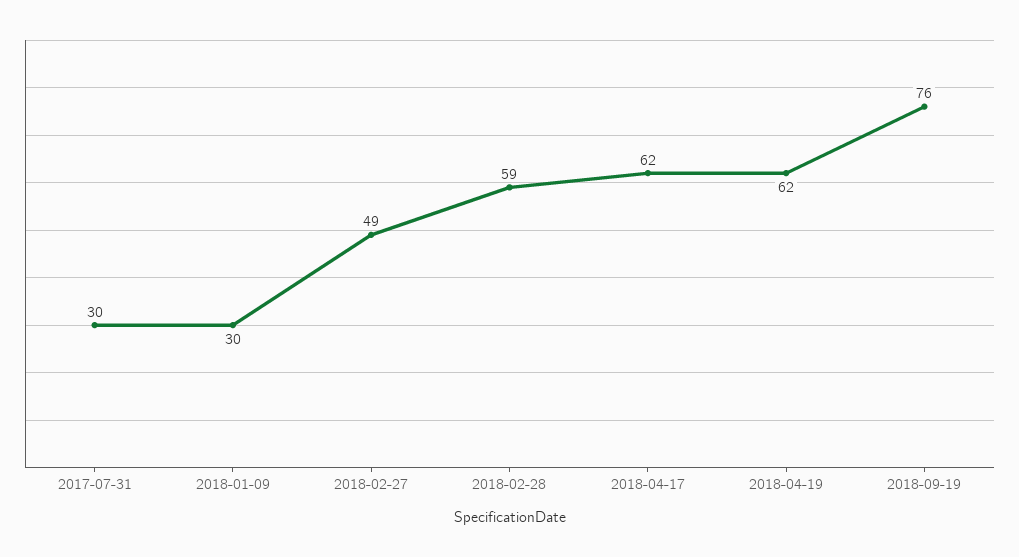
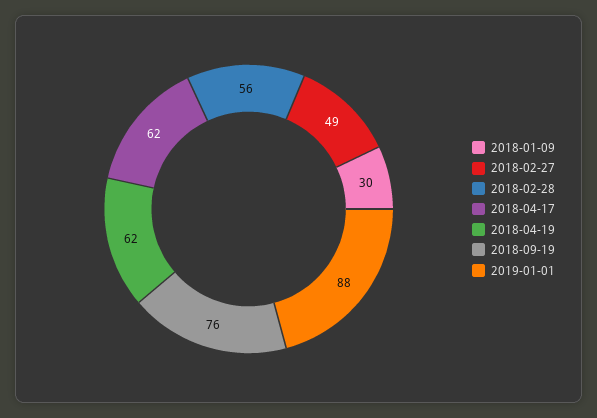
2017-07-31: 30 -> none
2018-02-28: 59 -> 56
2019-01-01: none -> 88

